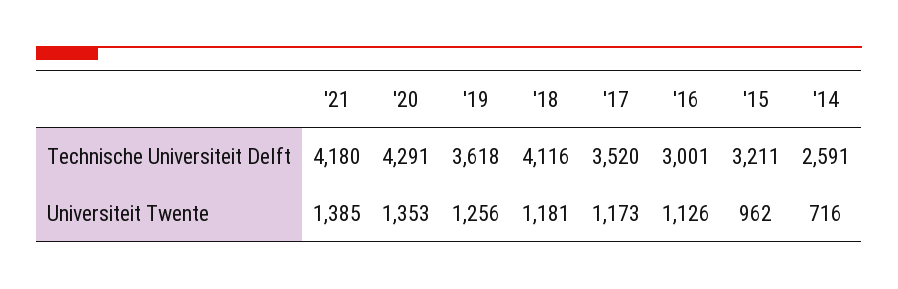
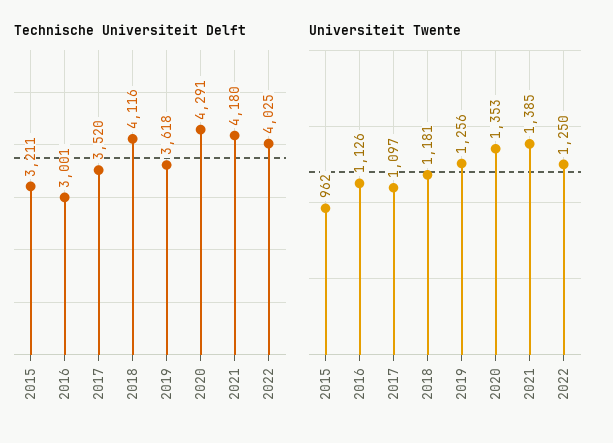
Technische Universiteit Delft, '14: 2591 -> none
Universiteit Twente, '17: 1173 -> 1097
Universiteit Twente, '14: 716 -> none
Technische Universiteit Delft, 2022: none -> 4025
Universiteit Twente, 2022: none -> 1250

